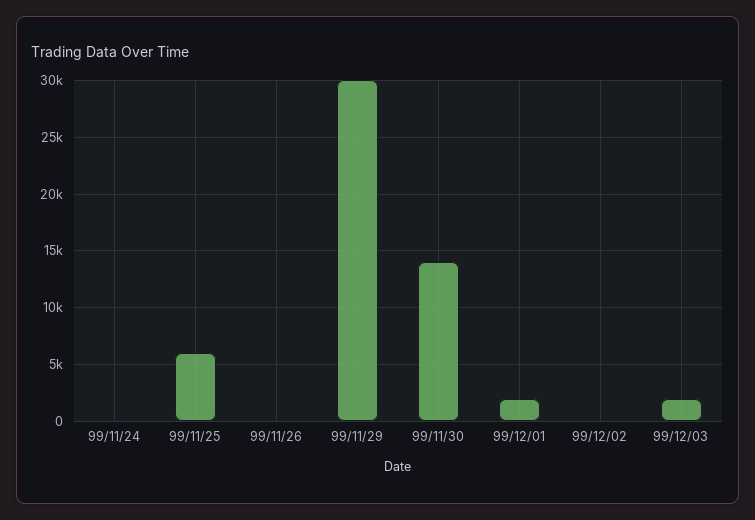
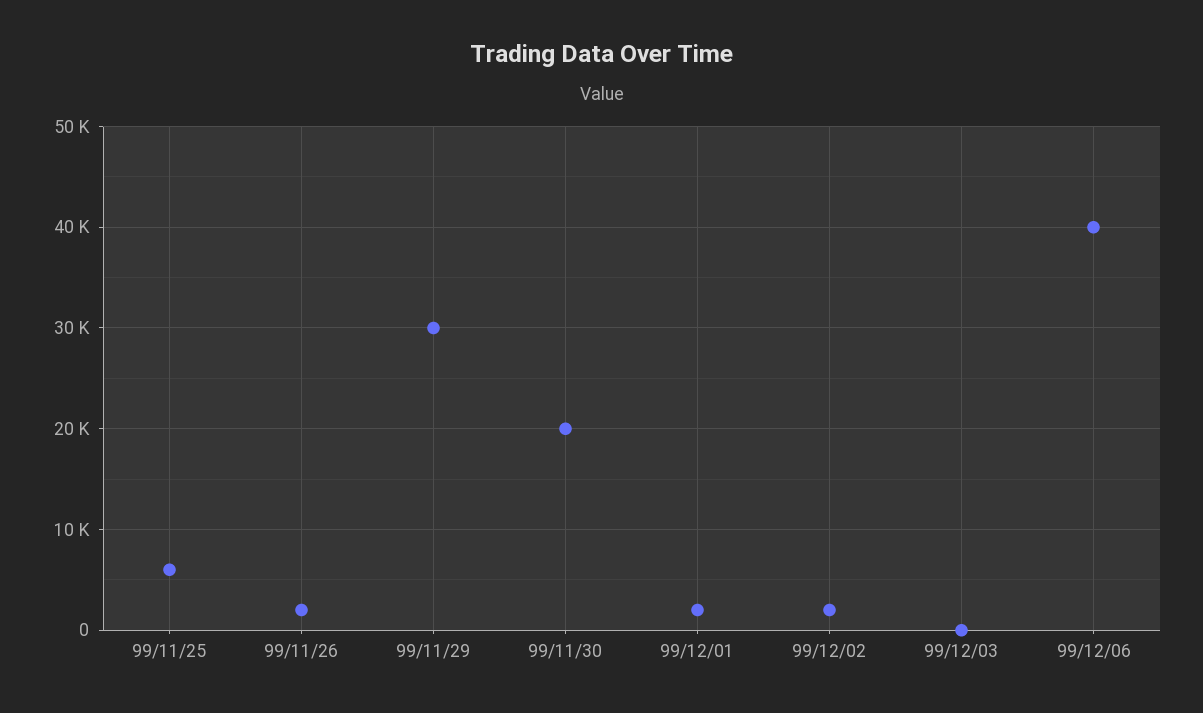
99/11/24: 0 -> none
99/11/26: 0 -> 2000
99/11/30: 14000 -> 20000
99/12/02: 0 -> 2000
99/12/03: 2000 -> 0
99/12/06: none -> 40000

